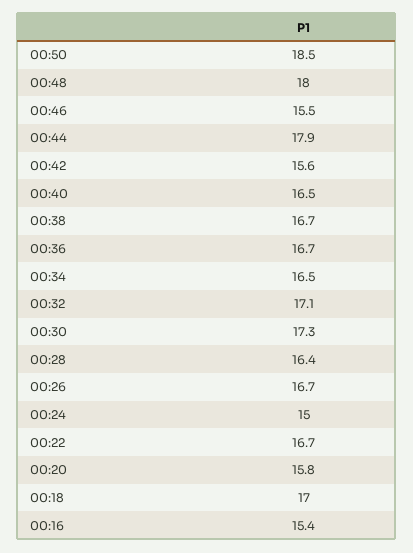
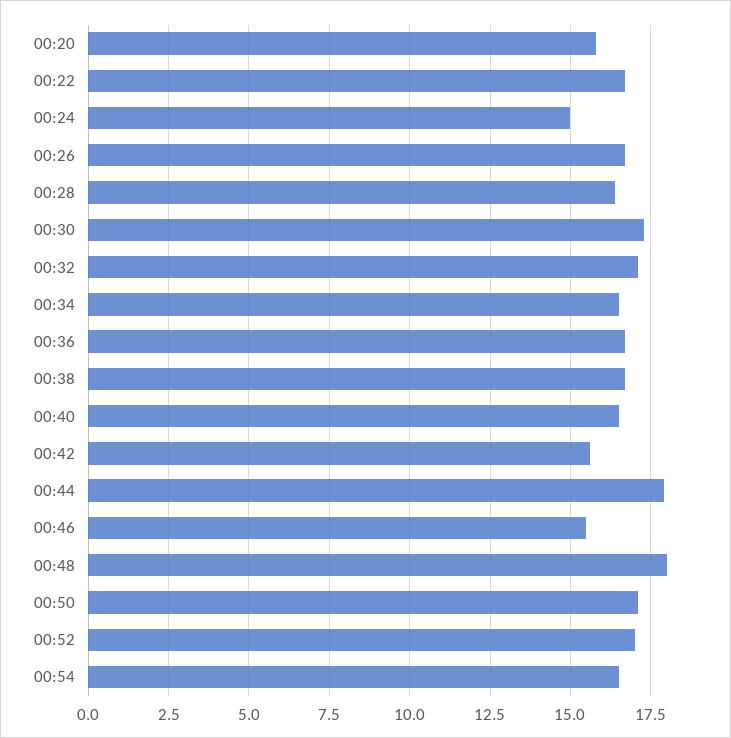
00:50: 18.5 -> 17
00:18: 17 -> none
00:16: 15.4 -> none
00:52: none -> 17
00:54: none -> 16.5

